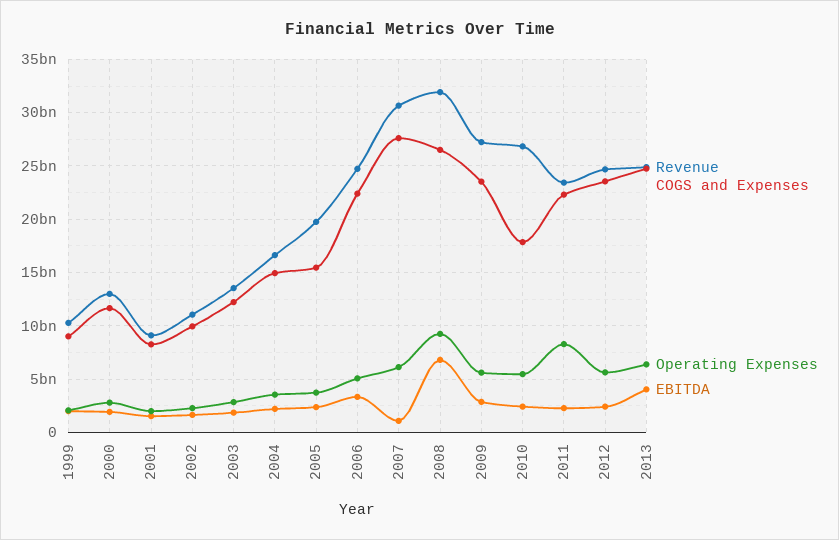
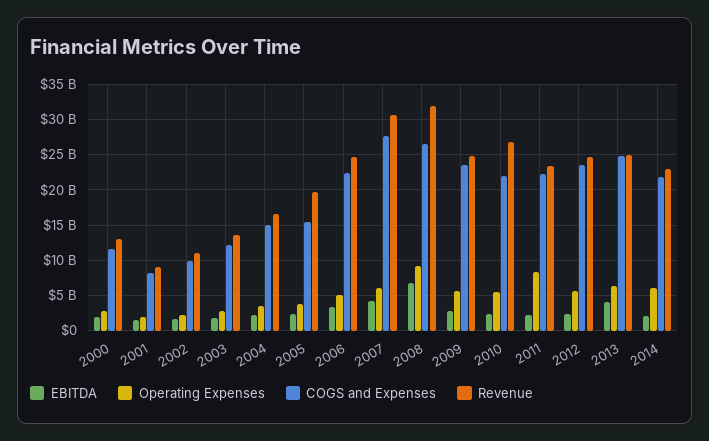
Revenue, 1999: 10000000000 -> none
COGS and Expenses, 1999: 9000000000 -> none
Operating Expenses, 1999: 2000000000 -> none
EBITDA, 1999: 2000000000 -> none
EBITDA, 2007: 1000000000 -> 4000000000
Revenue, 2009: 27000000000 -> 25000000000
COGS and Expenses, 2010: 18000000000 -> 22000000000
EBITDA, 2014: none -> 2000000000
Operating Expenses, 2014: none -> 6000000000
COGS and Expenses, 2014: none -> 22000000000
Revenue, 2014: none -> 23000000000

